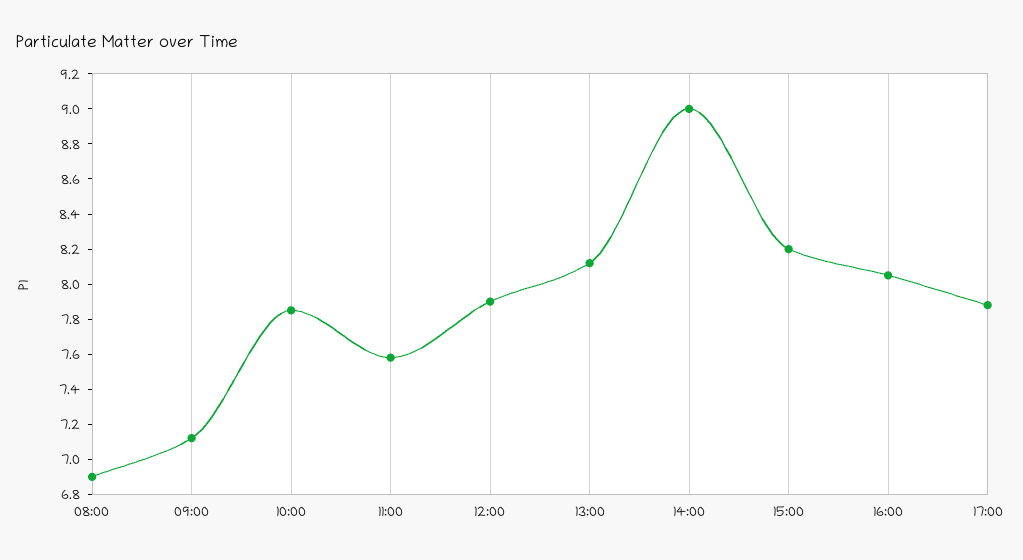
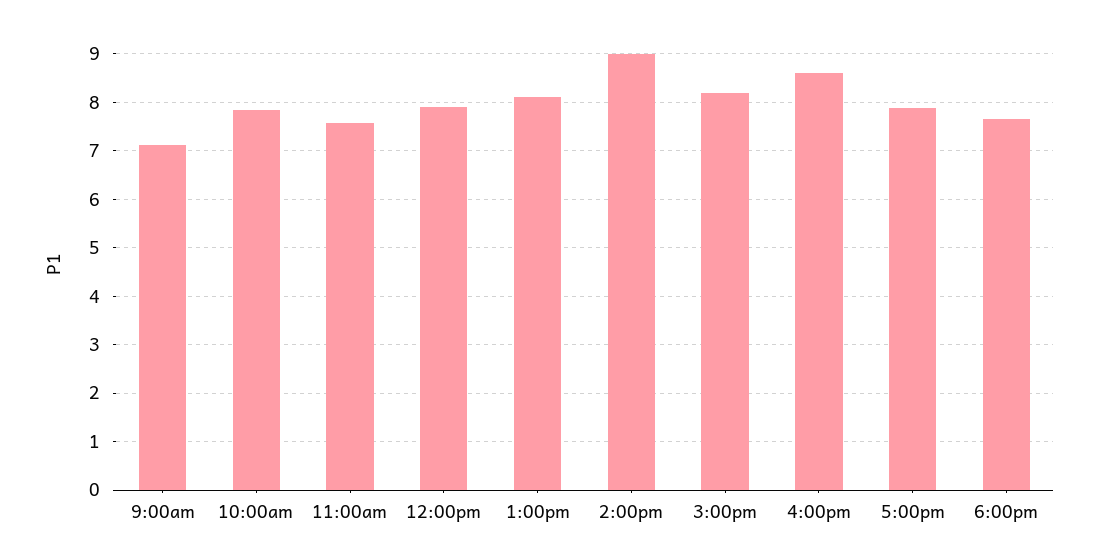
08:00: 6.9 -> none
16:00: 8.05 -> 8.6
6:00pm: none -> 7.6

